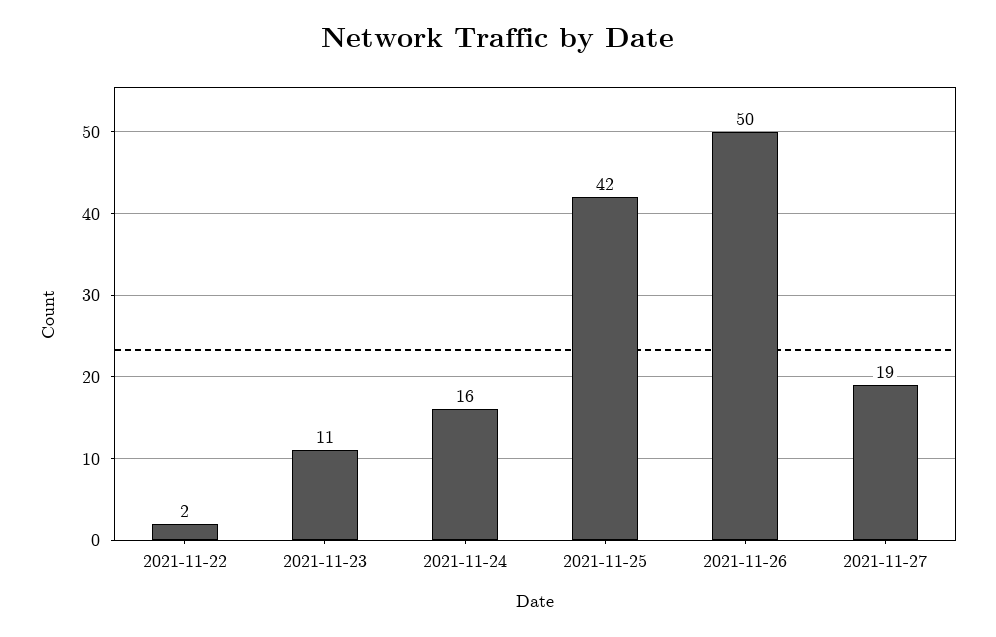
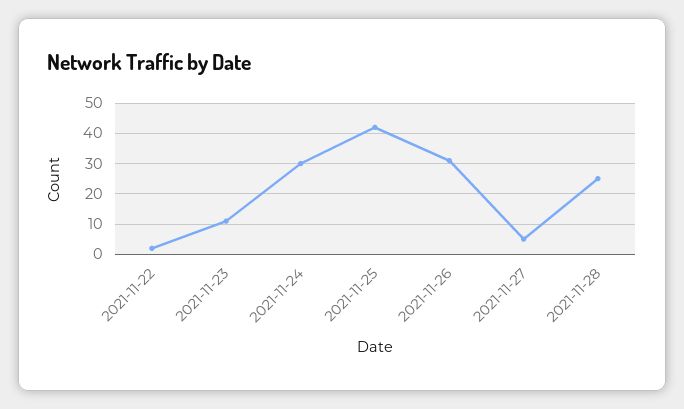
2021-11-24: 16 -> 30
2021-11-26: 50 -> 30
2021-11-27: 19 -> 5
2021-11-28: none -> 25

